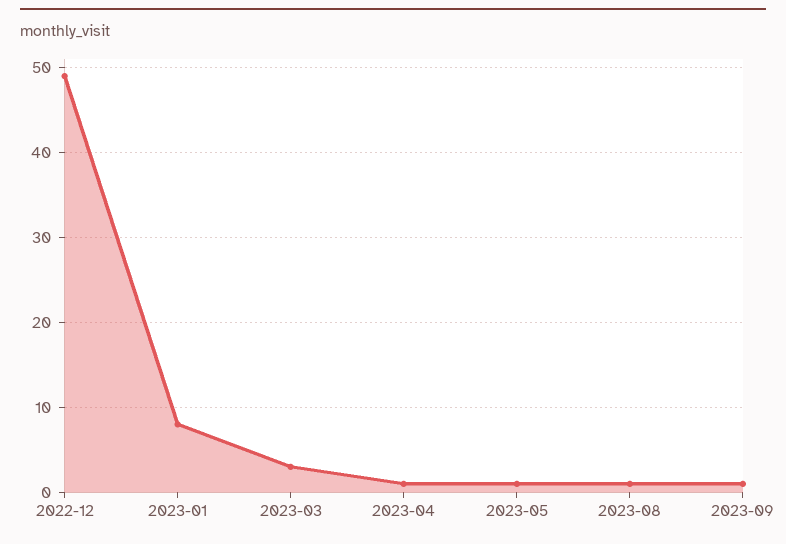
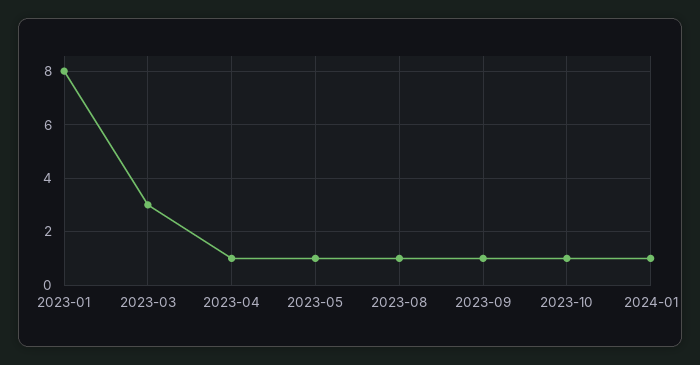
2022-12: 49 -> none
2023-10: none -> 1
2024-01: none -> 1

